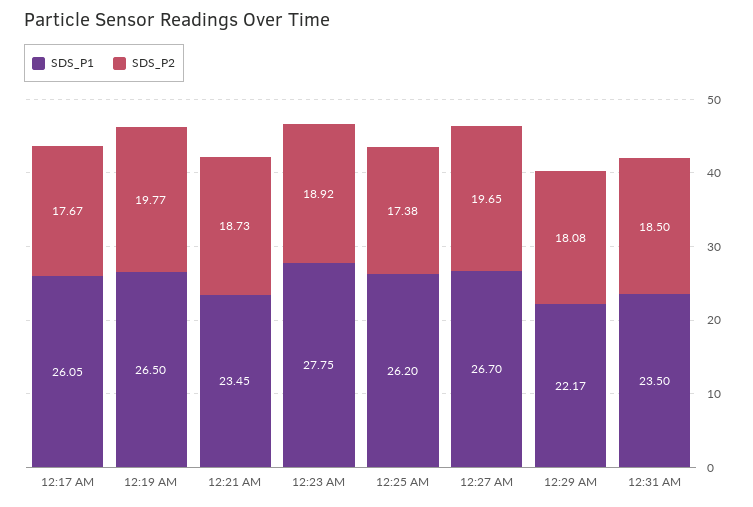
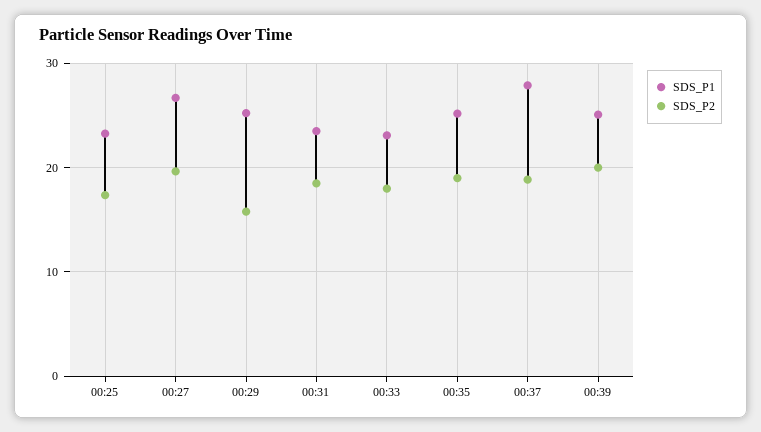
SDS_P1, 12:17 AM: 26.05 -> none
SDS_P2, 12:17 AM: 17.67 -> none
SDS_P1, 12:19 AM: 26.5 -> none
SDS_P2, 12:19 AM: 19.77 -> none
SDS_P1, 12:21 AM: 23.45 -> none
SDS_P2, 12:21 AM: 18.73 -> none
SDS_P1, 12:23 AM: 27.75 -> none
SDS_P2, 12:23 AM: 18.92 -> none
SDS_P1, 12:25 AM: 26.2 -> 23
SDS_P1, 12:29 AM: 22.17 -> 25
SDS_P2, 12:29 AM: 18.08 -> 16
SDS_P1, 00:33: none -> 23
SDS_P2, 00:33: none -> 18
SDS_P1, 00:35: none -> 25
SDS_P2, 00:35: none -> 19
SDS_P1, 00:37: none -> 28
SDS_P2, 00:37: none -> 19
SDS_P1, 00:39: none -> 25
SDS_P2, 00:39: none -> 20

